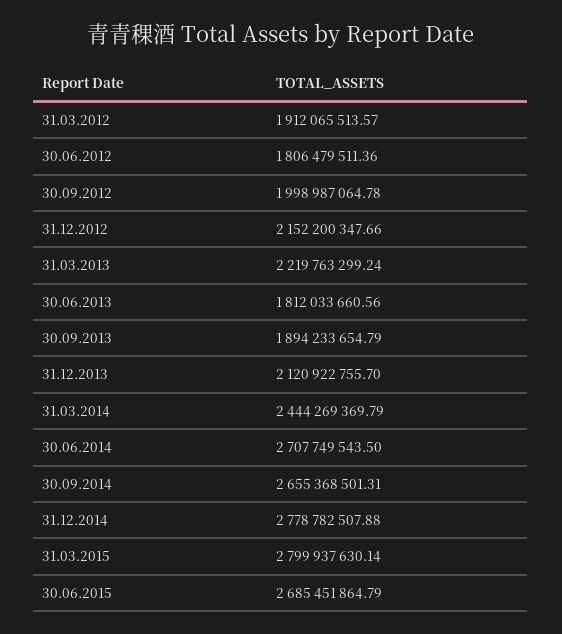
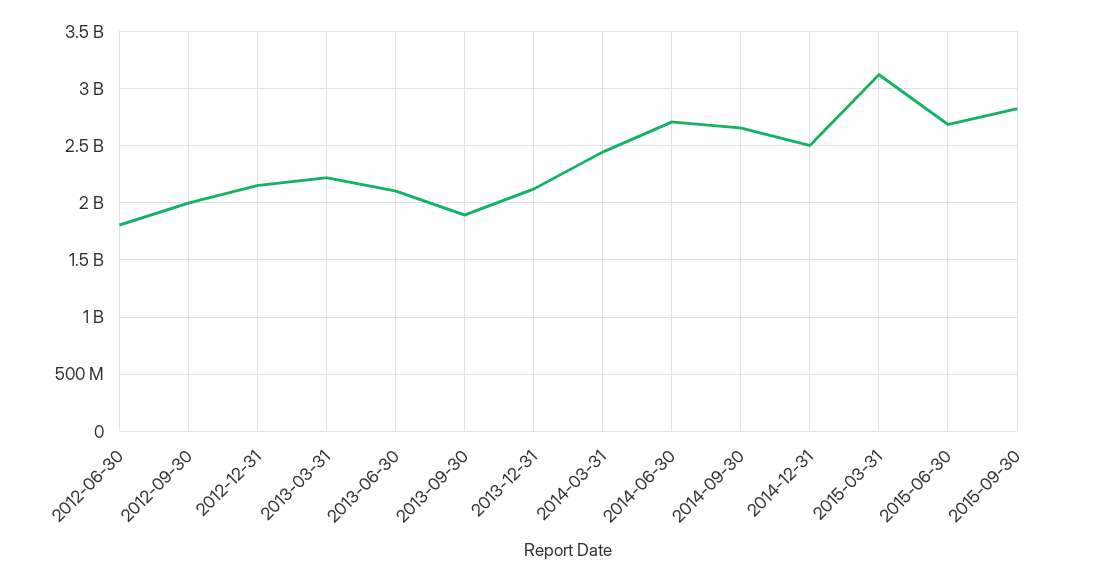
31.03.2012: 1912065513.57 -> none
30.06.2013: 1812033660.56 -> 2100000000
31.12.2014: 2778782507.88 -> 2500000000
31.03.2015: 2799937630.14 -> 3100000000
2015-09-30: none -> 2800000000

